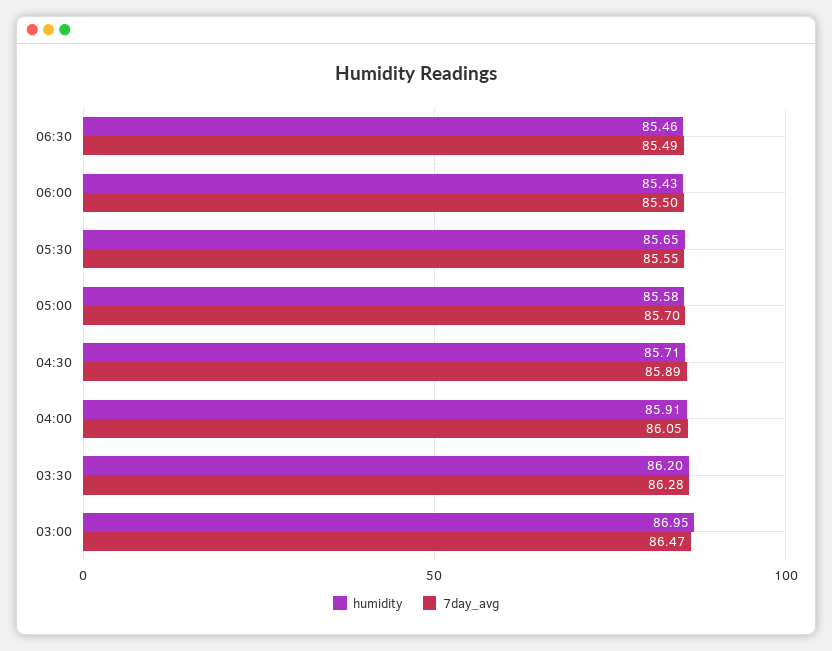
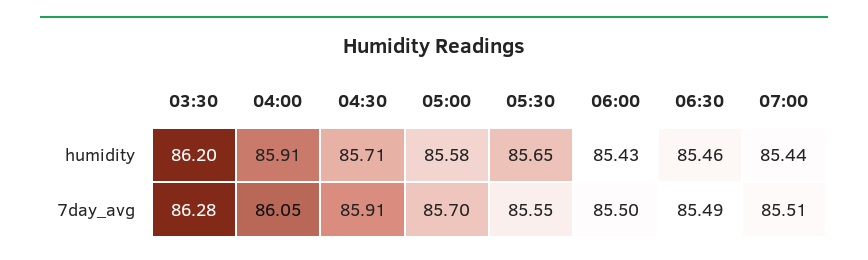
7day_avg, 04:30: 85.89 -> 85.91
humidity, 03:00: 86.95 -> none
7day_avg, 03:00: 86.47 -> none
humidity, 07:00: none -> 85.44
7day_avg, 07:00: none -> 85.51

